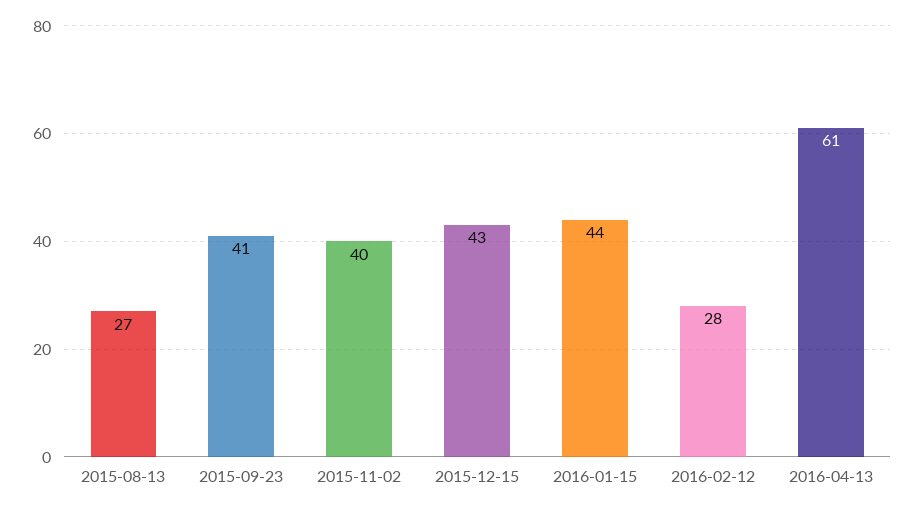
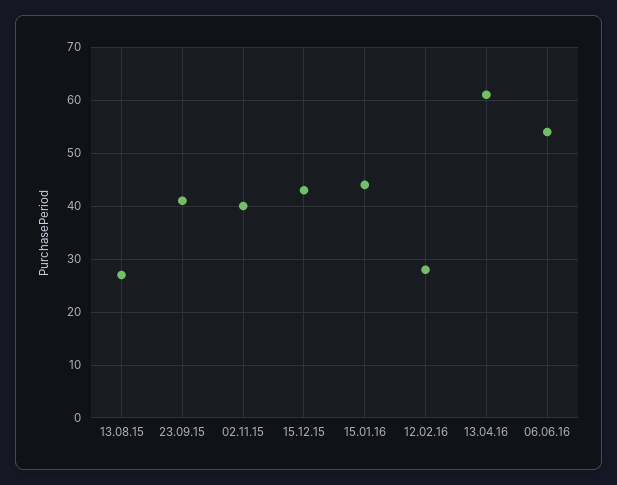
06.06.16: none -> 55

